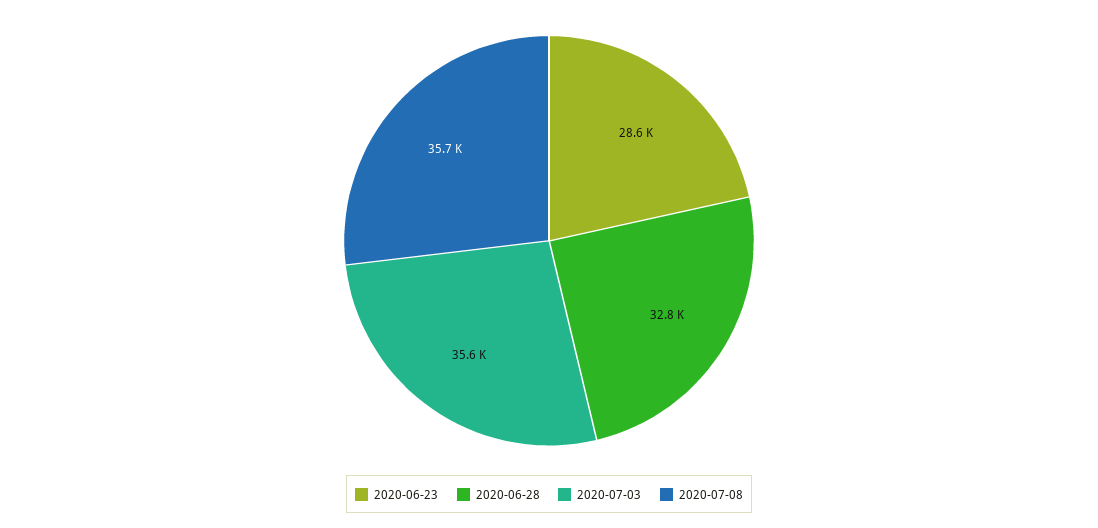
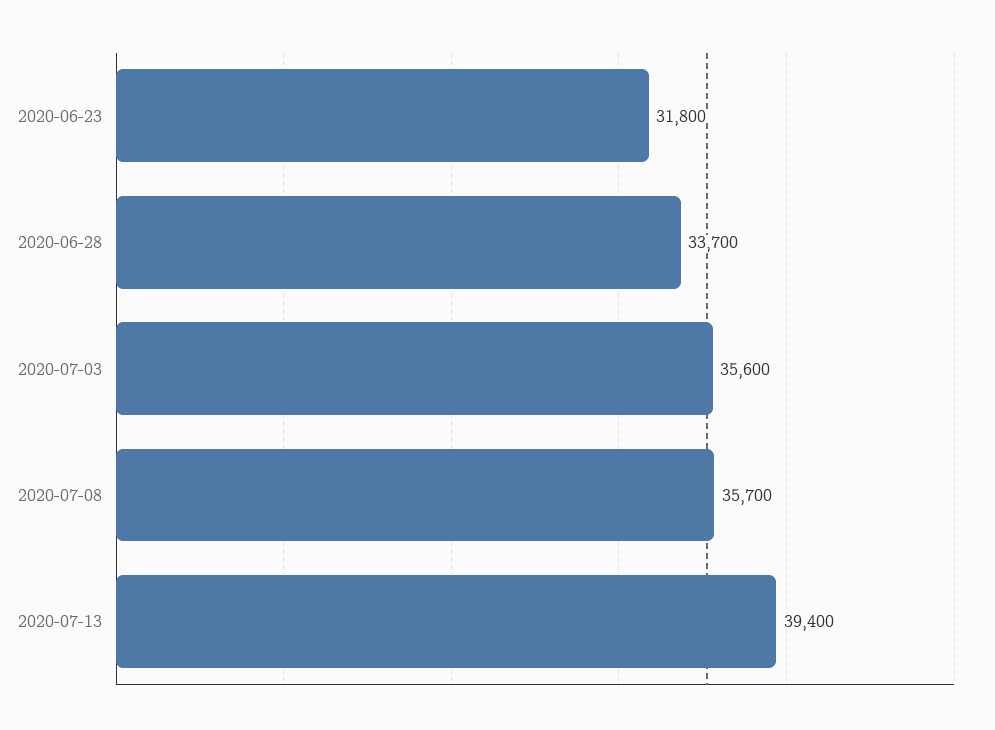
2020-06-23: 28600 -> 31800
2020-06-28: 32800 -> 33700
2020-07-13: none -> 39400

